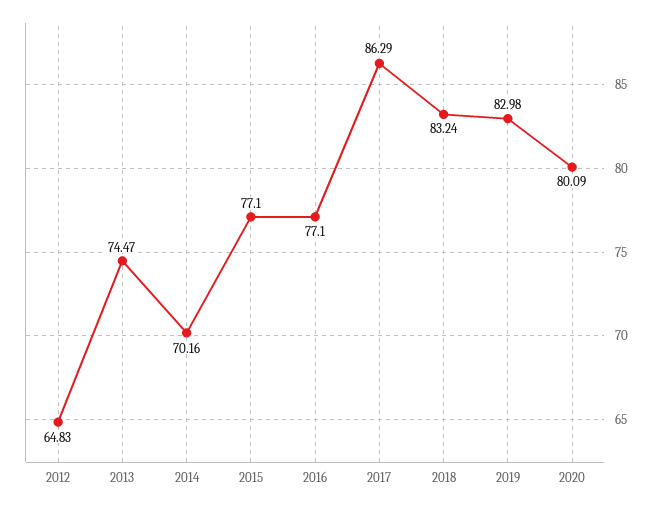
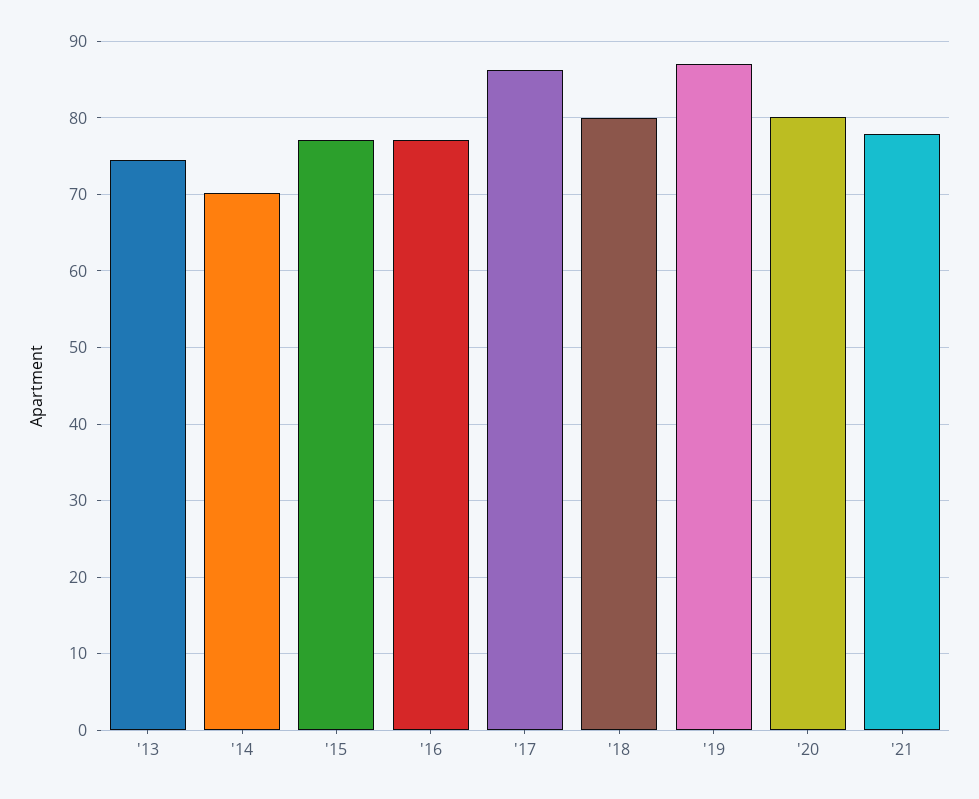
2012: 64.83 -> none
2018: 83.24 -> 80
2019: 82.98 -> 87
'21: none -> 78

